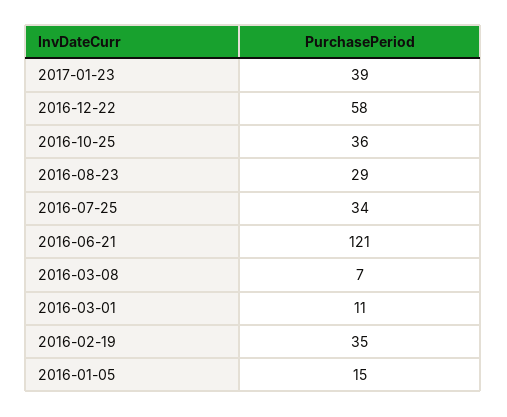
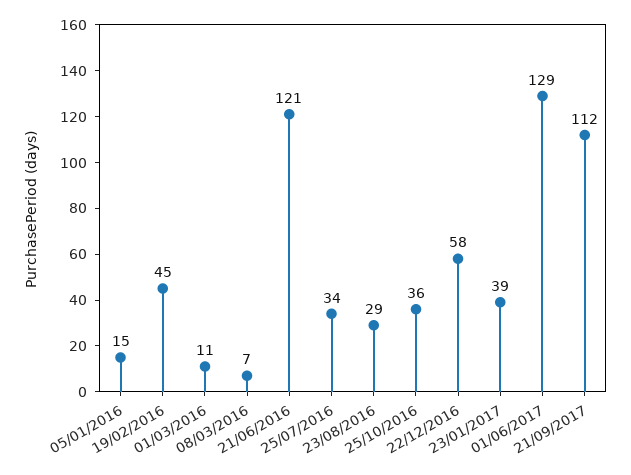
2016-02-19: 35 -> 45
01/06/2017: none -> 129
21/09/2017: none -> 112

